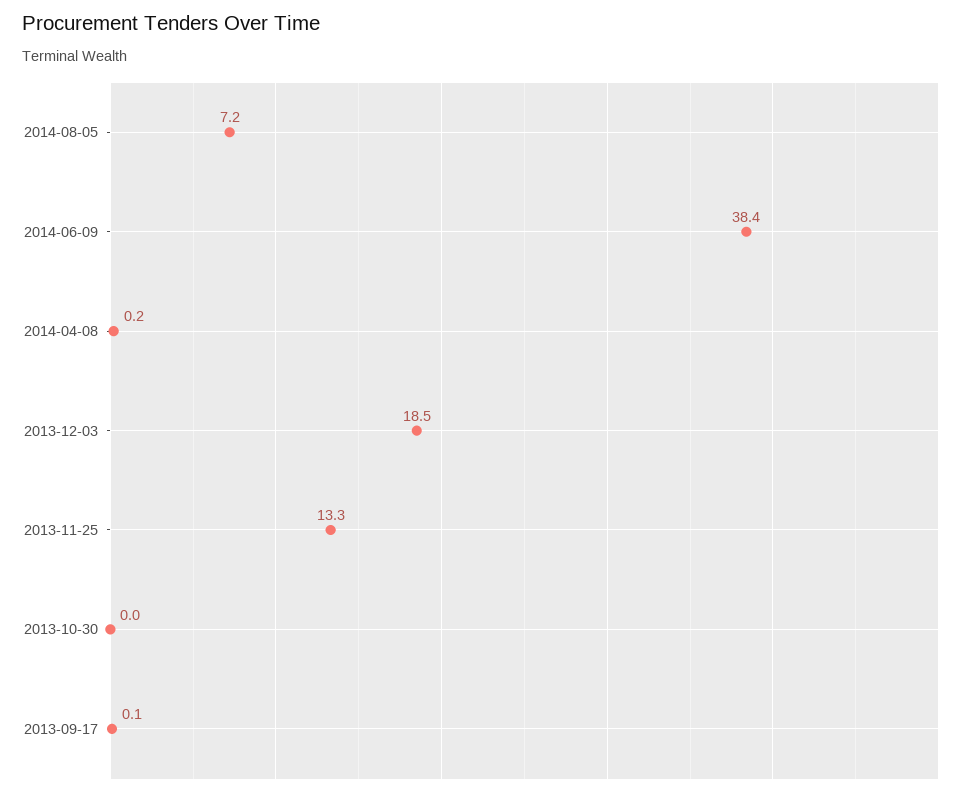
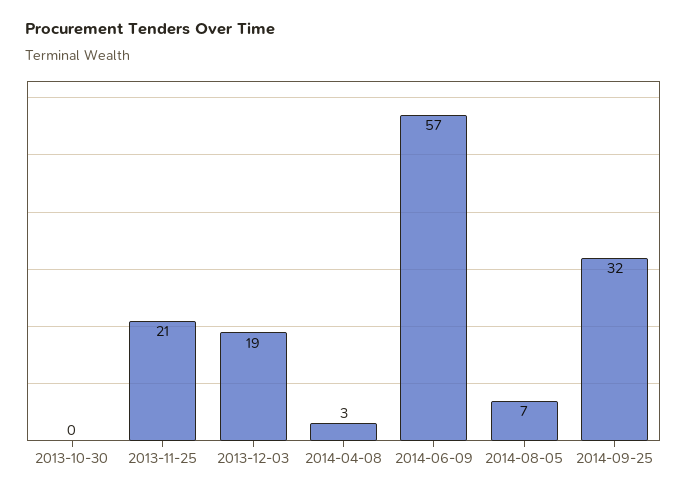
2014-06-09: 38.4 -> 57
2014-04-08: 0.2 -> 3
2013-11-25: 13.3 -> 21
2013-09-17: 0.1 -> none
2014-09-25: none -> 32

